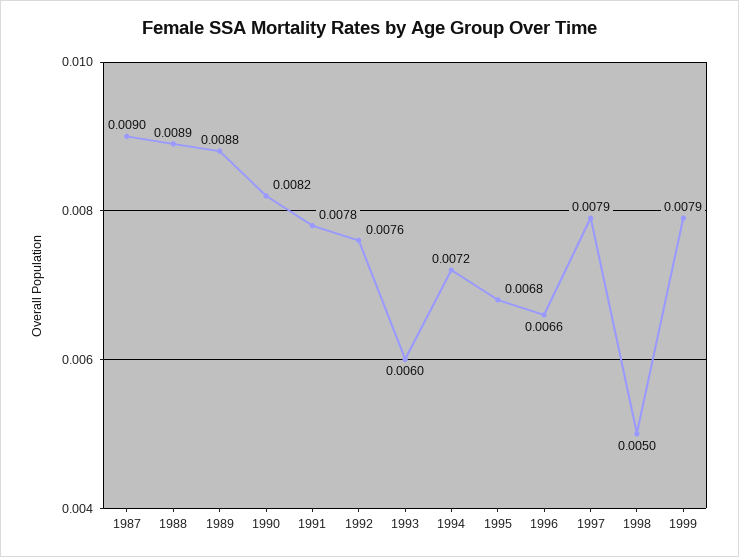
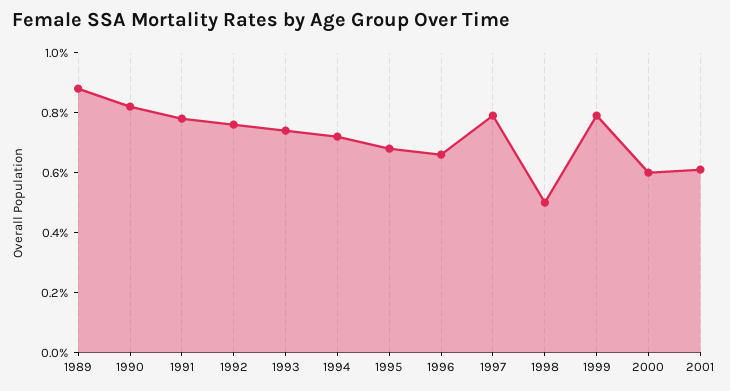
1987: 0.009 -> none
1988: 0.0089 -> none
1993: 0.006 -> 0.0075
2000: none -> 0.006
2001: none -> 0.006

